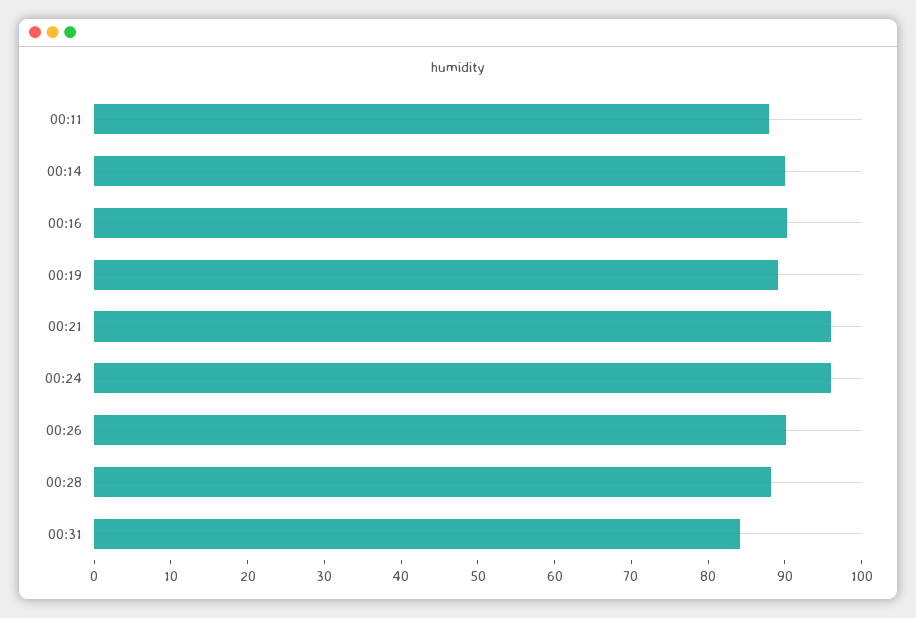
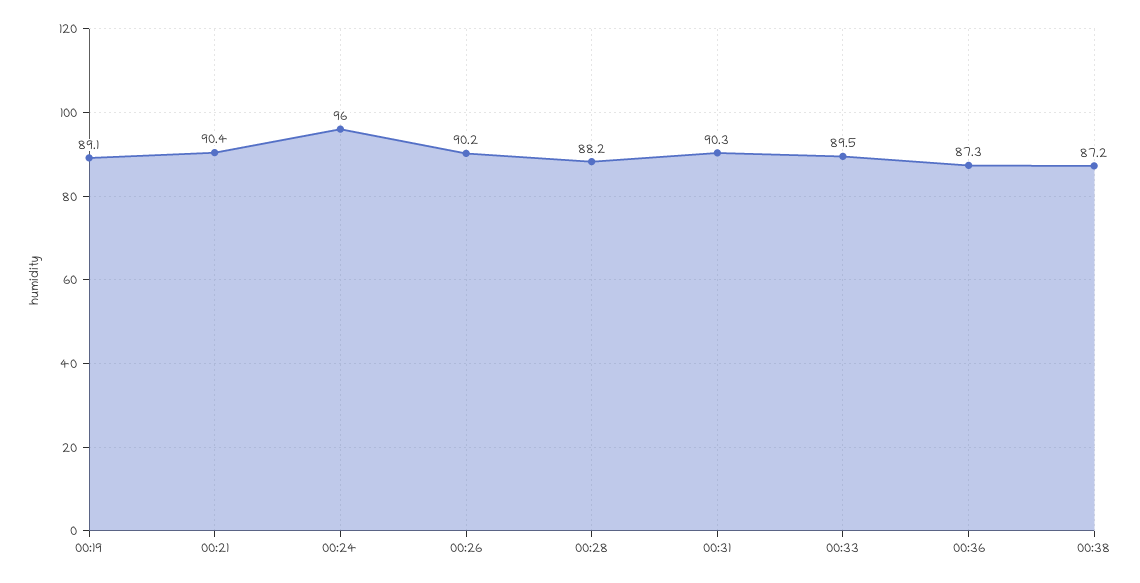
00:11: 88 -> none
00:14: 90 -> none
00:16: 90 -> none
00:21: 96 -> 90.4
00:31: 84 -> 90.3
00:33: none -> 89.5
00:36: none -> 87.3
00:38: none -> 87.2

